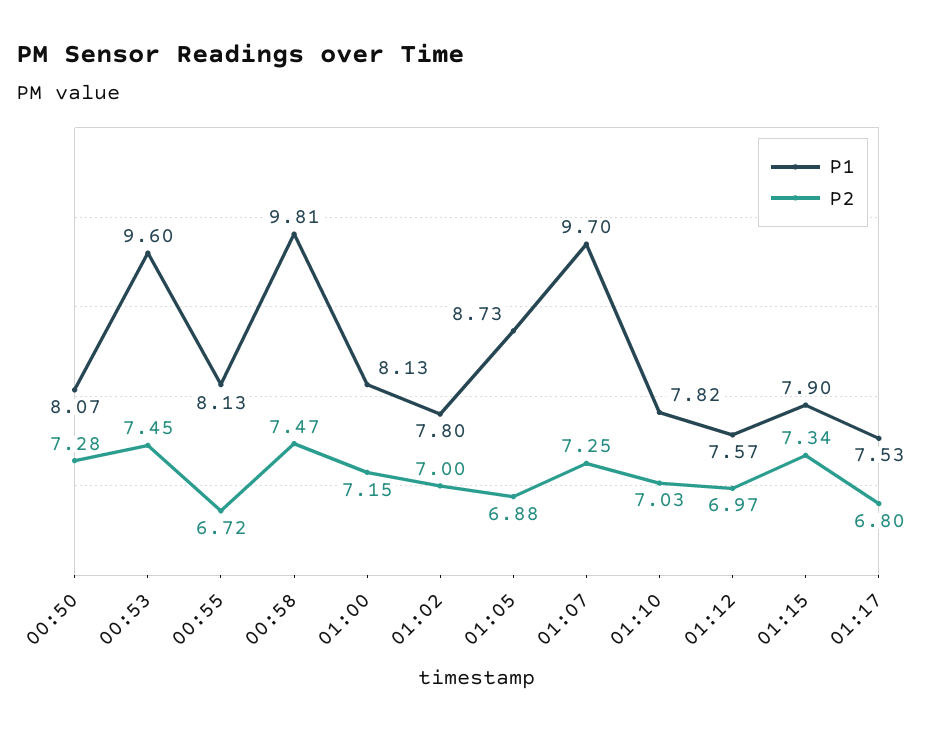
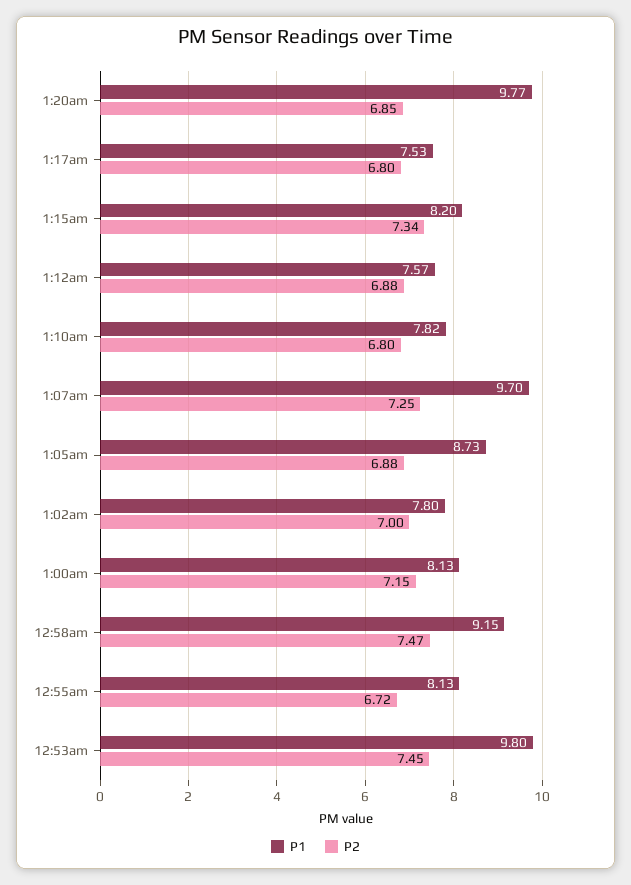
P1, 00:50: 8.07 -> none
P2, 00:50: 7.28 -> none
P1, 00:53: 9.6 -> 9.8
P1, 00:58: 9.81 -> 9.15
P2, 01:10: 7.03 -> 6.8
P2, 01:12: 6.97 -> 6.88
P1, 01:15: 7.9 -> 8.2
P1, 1:20am: none -> 9.77
P2, 1:20am: none -> 6.85

